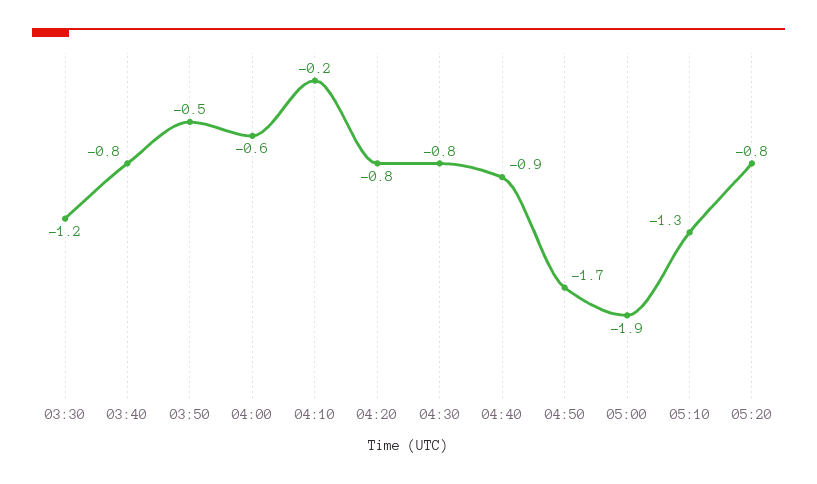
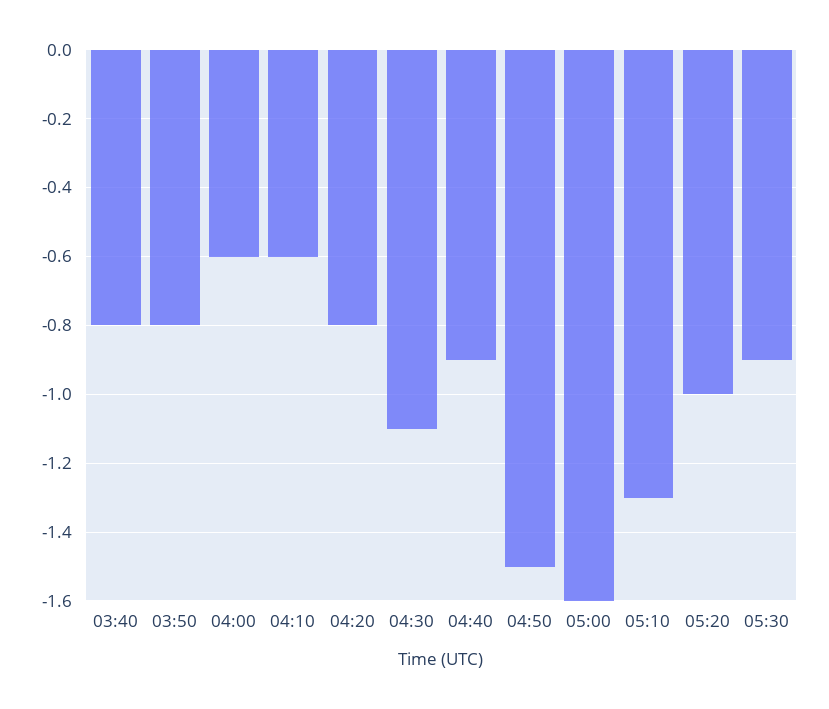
03:30: -1.2 -> none
03:50: -0.5 -> -0.8
04:10: -0.2 -> -0.6
04:30: -0.8 -> -1.1
04:50: -1.7 -> -1.5
05:00: -1.9 -> -1.6
05:20: -0.8 -> -1
05:30: none -> -0.9

